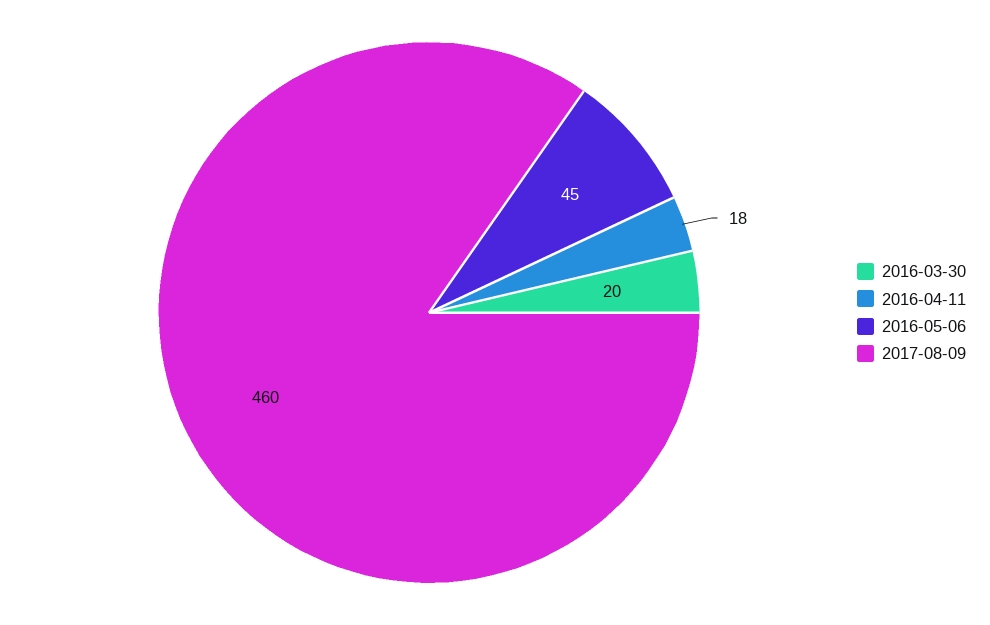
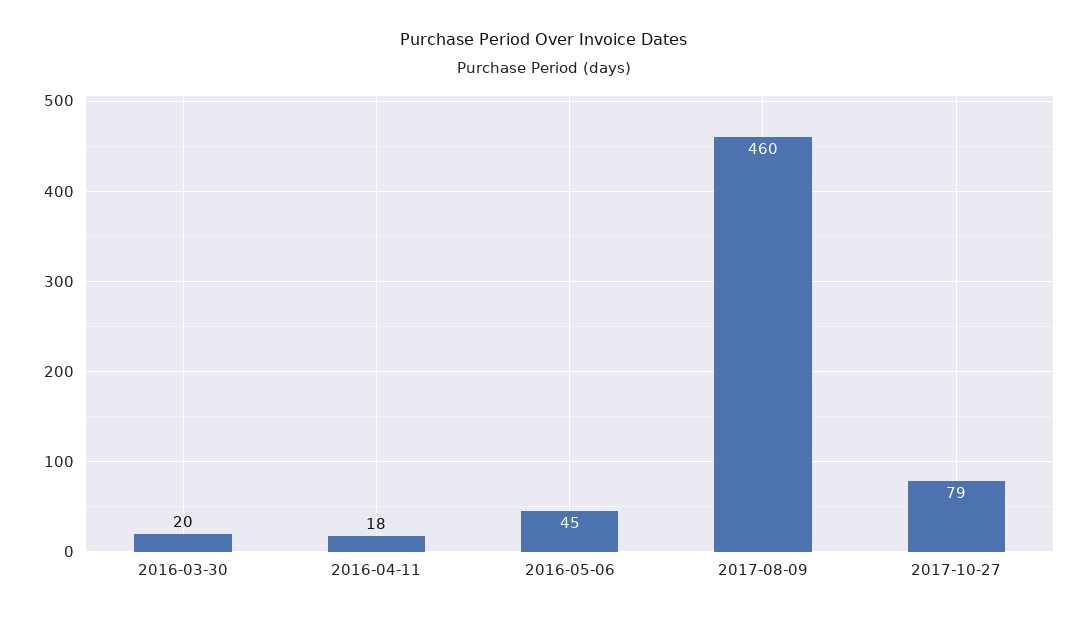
2017-10-27: none -> 79

